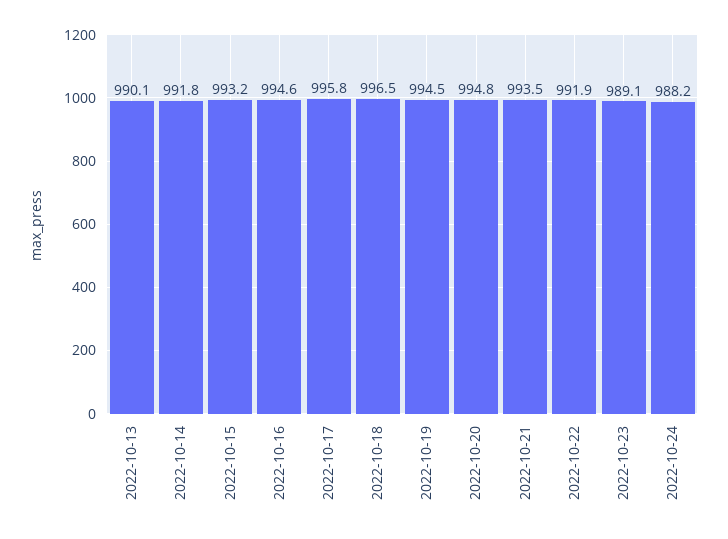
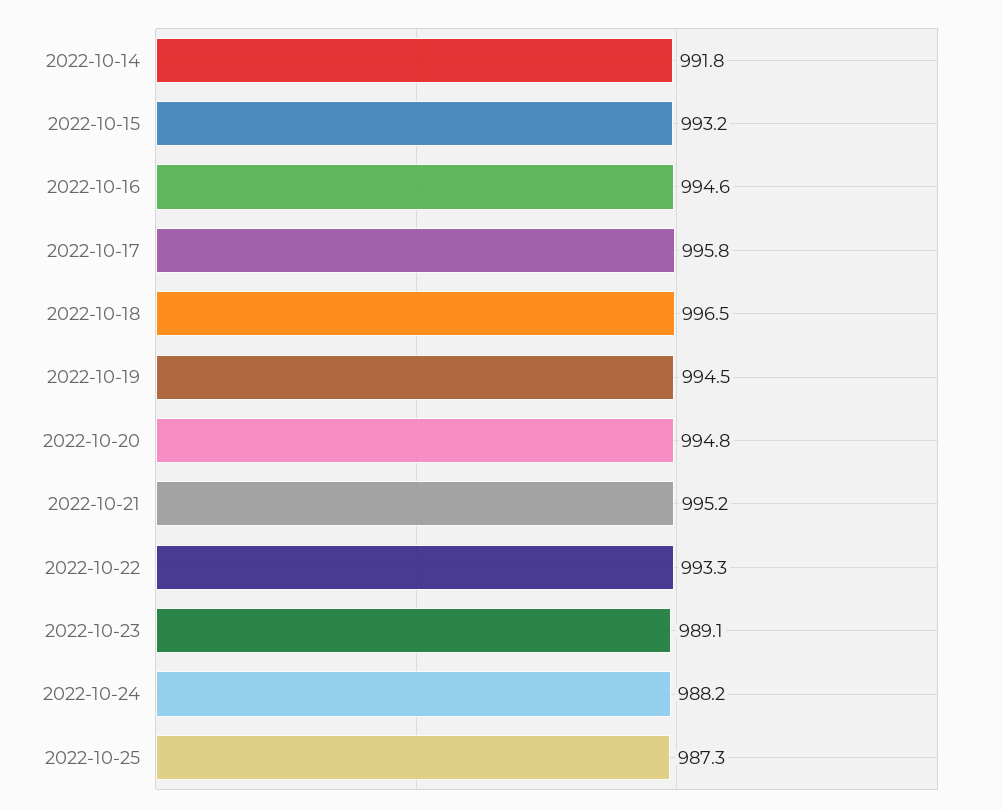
2022-10-13: 990.1 -> none
2022-10-21: 993.5 -> 995.2
2022-10-22: 991.9 -> 993.3
2022-10-25: none -> 987.3

